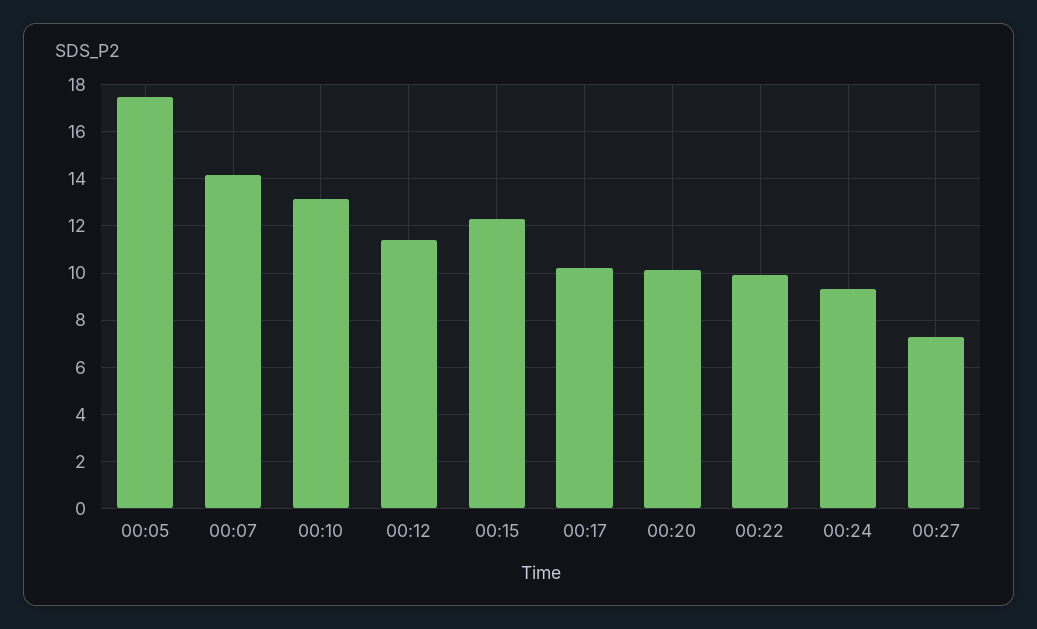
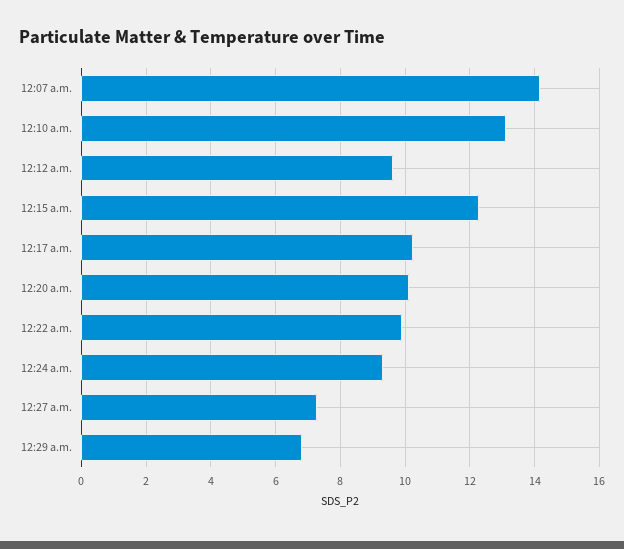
00:05: 17.5 -> none
00:12: 11.5 -> 9.6
12:29 a.m.: none -> 6.8

